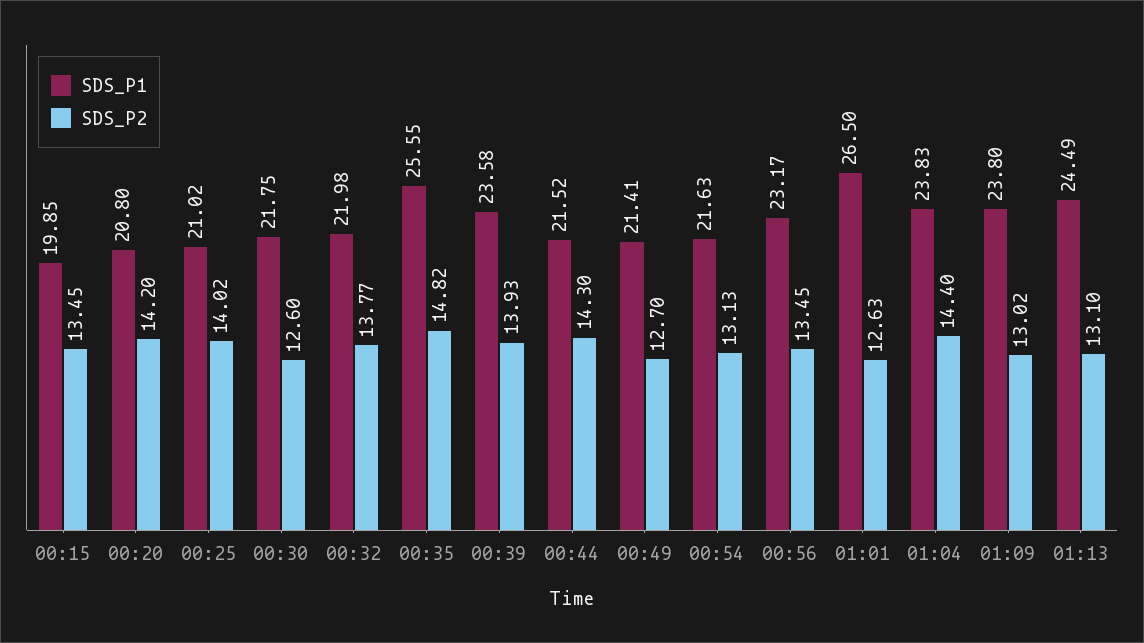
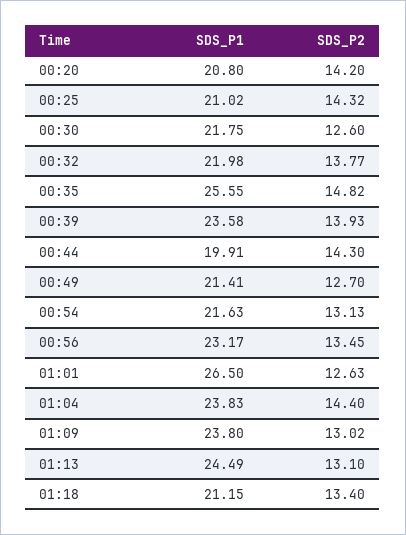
SDS_P1, 00:15: 19.85 -> none
SDS_P2, 00:15: 13.45 -> none
SDS_P2, 00:25: 14.02 -> 14.32
SDS_P1, 00:44: 21.52 -> 19.91
SDS_P1, 01:18: none -> 21.15
SDS_P2, 01:18: none -> 13.4

